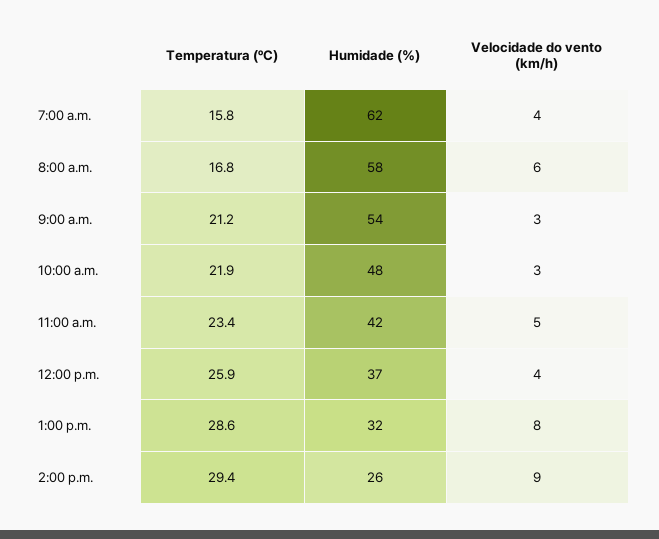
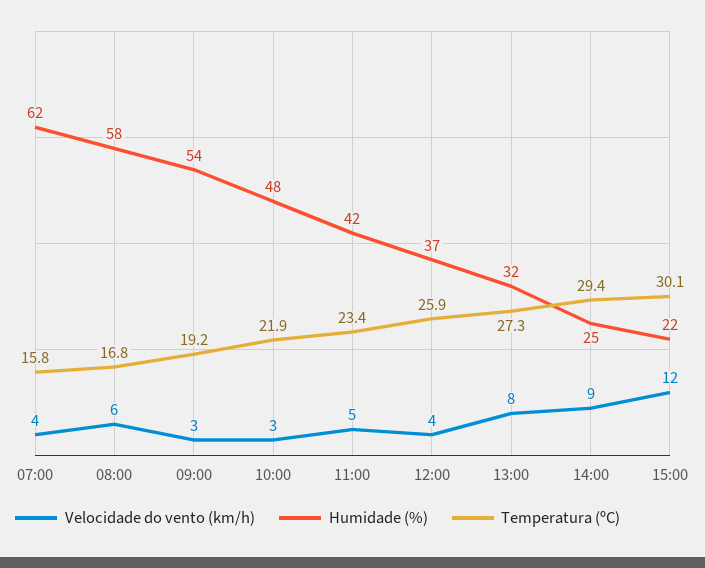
Temperatura (ºC), 9:00 a.m.: 21.2 -> 19.2
Temperatura (ºC), 1:00 p.m.: 28.6 -> 27.3
Humidade (%), 2:00 p.m.: 26 -> 25
Velocidade do vento (km/h), 15:00: none -> 12
Humidade (%), 15:00: none -> 22
Temperatura (ºC), 15:00: none -> 30.1

